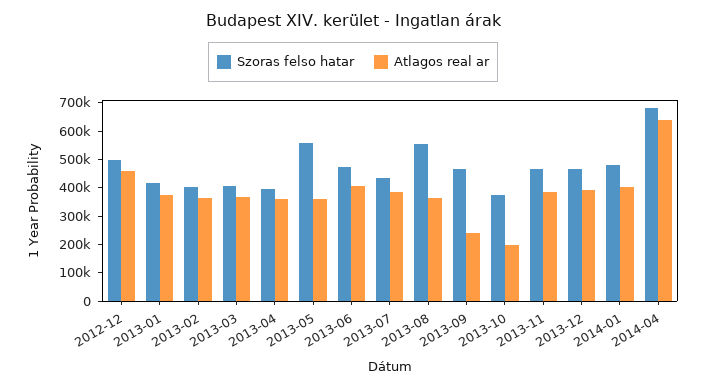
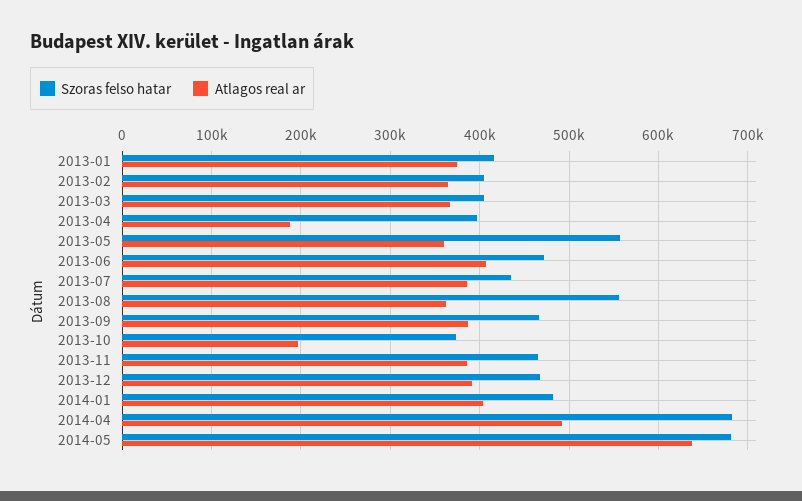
Szoras felso hatar, 2012-12: 500000 -> none
Atlagos real ar, 2012-12: 450000 -> none
Atlagos real ar, 2013-04: 350000 -> 190000
Atlagos real ar, 2013-09: 250000 -> 390000
Atlagos real ar, 2014-04: 650000 -> 490000
Szoras felso hatar, 2014-05: none -> 680000
Atlagos real ar, 2014-05: none -> 640000

